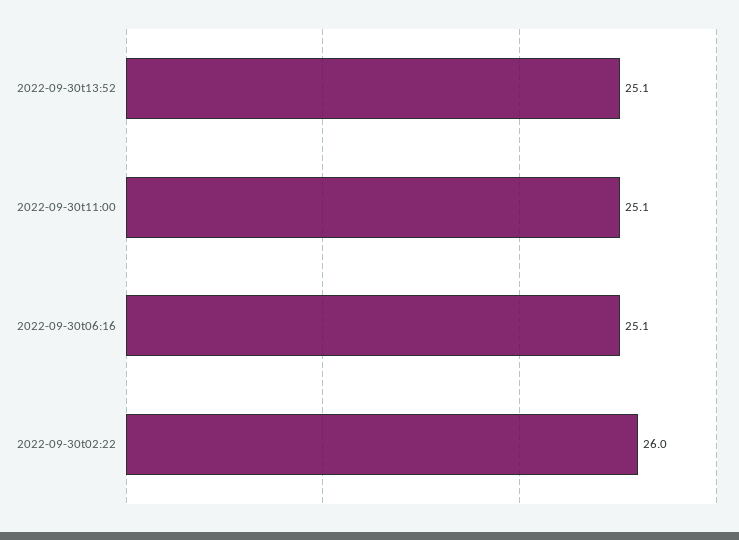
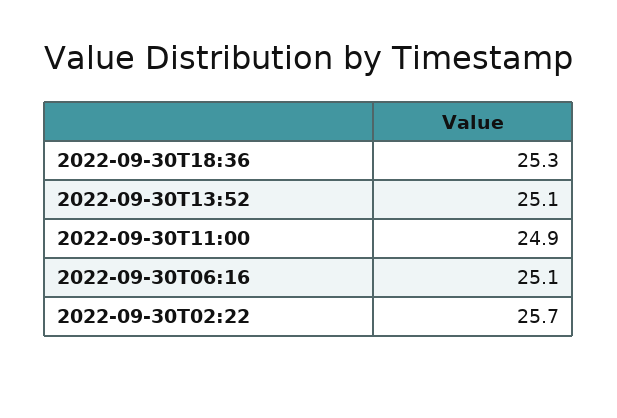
2022-09-30t11:00: 25.1 -> 24.9
2022-09-30t02:22: 26 -> 25.7
2022-09-30T18:36: none -> 25.3

